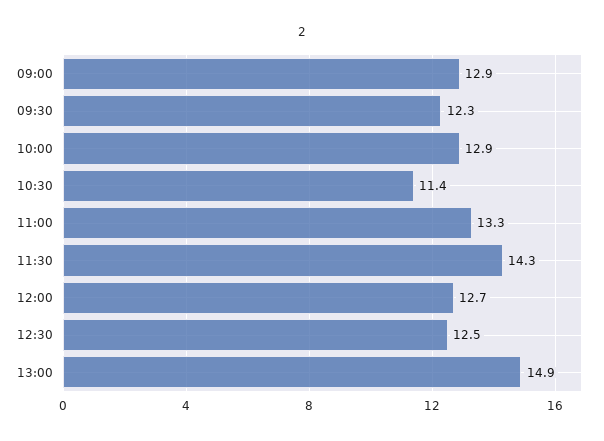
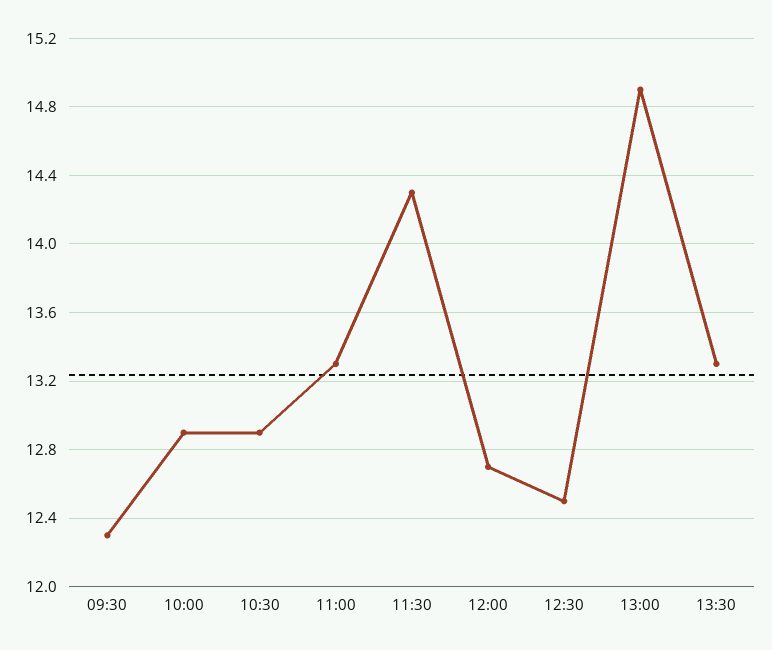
09:00: 12.9 -> none
10:30: 11.4 -> 12.9
13:30: none -> 13.3

